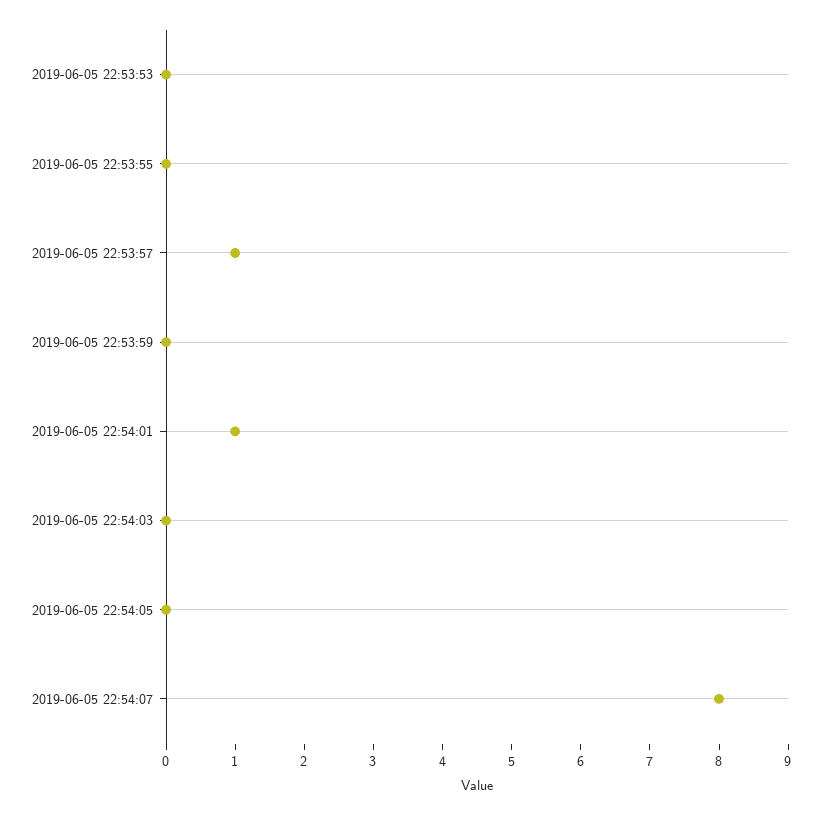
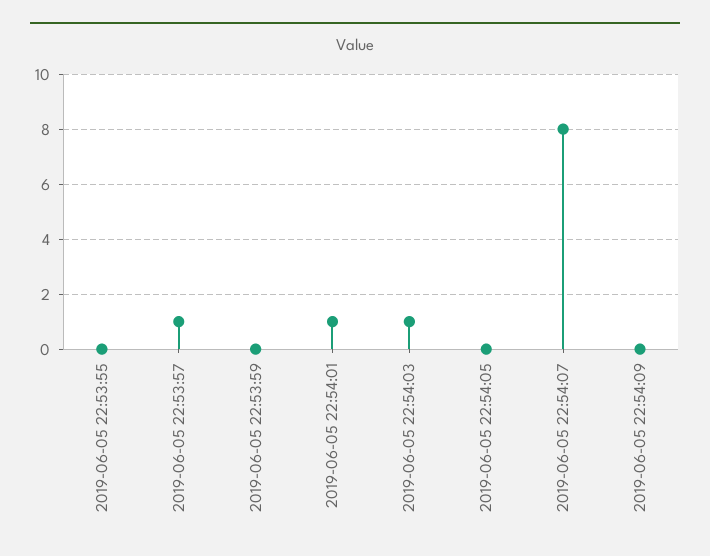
2019-06-05 22:53:53: 0 -> none
2019-06-05 22:54:03: 0 -> 1
2019-06-05 22:54:09: none -> 0

